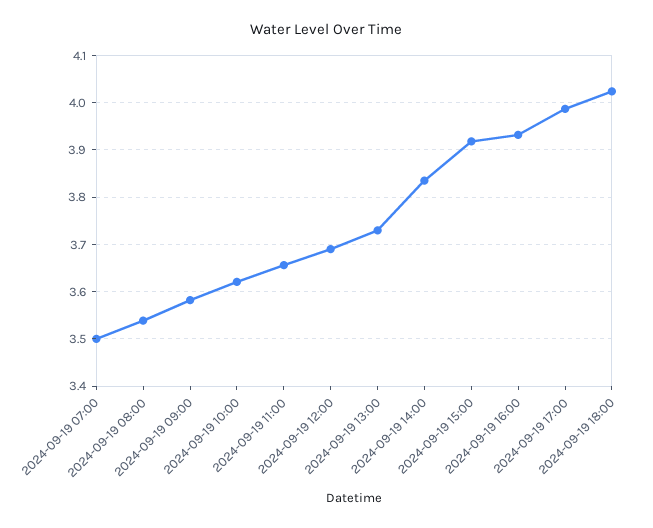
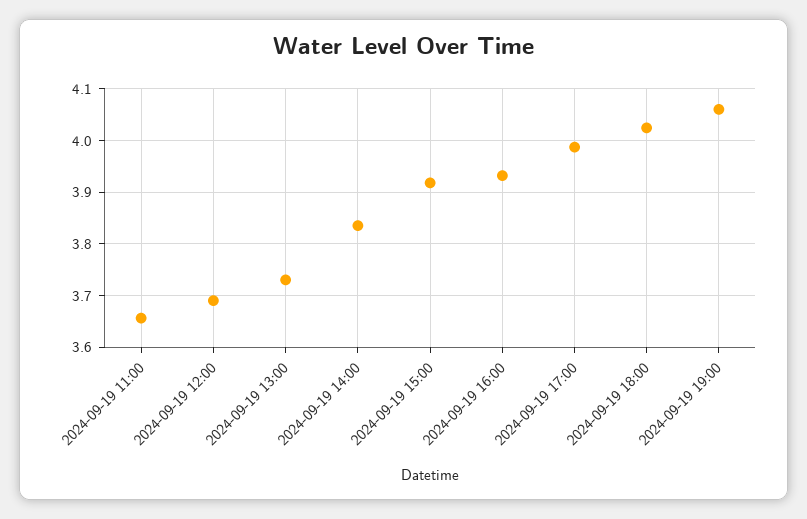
2024-09-19 07:00: 3.5 -> none
2024-09-19 08:00: 3.54 -> none
2024-09-19 09:00: 3.58 -> none
2024-09-19 10:00: 3.62 -> none
2024-09-19 19:00: none -> 4.06

